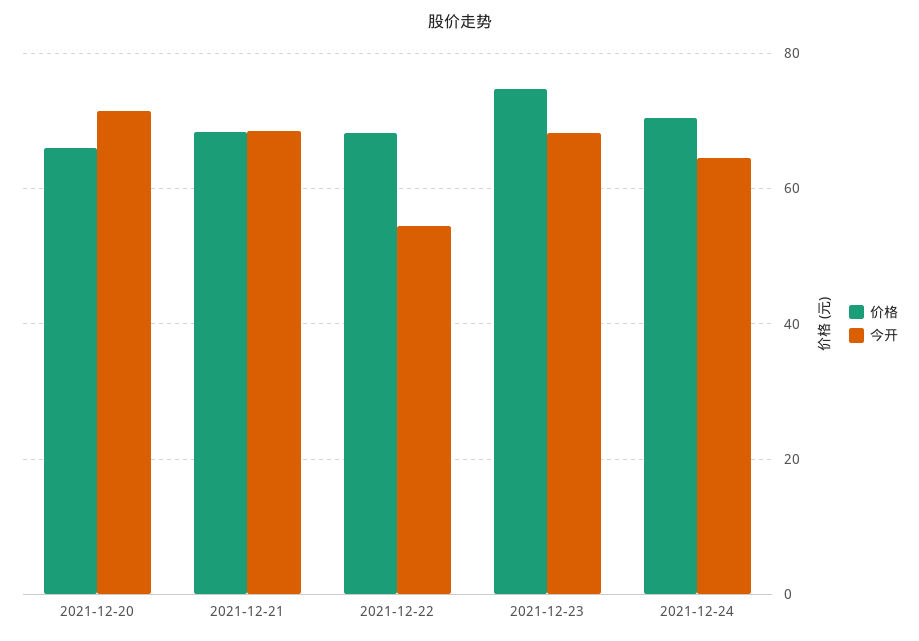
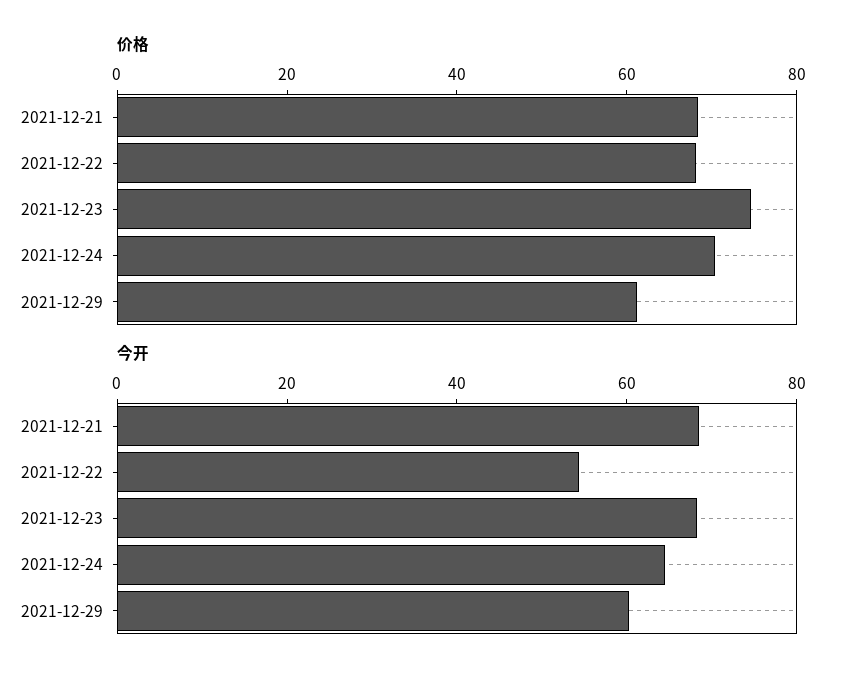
价格, 2021-12-20: 66 -> none
今开, 2021-12-20: 72 -> none
价格, 2021-12-29: none -> 60
今开, 2021-12-29: none -> 60

